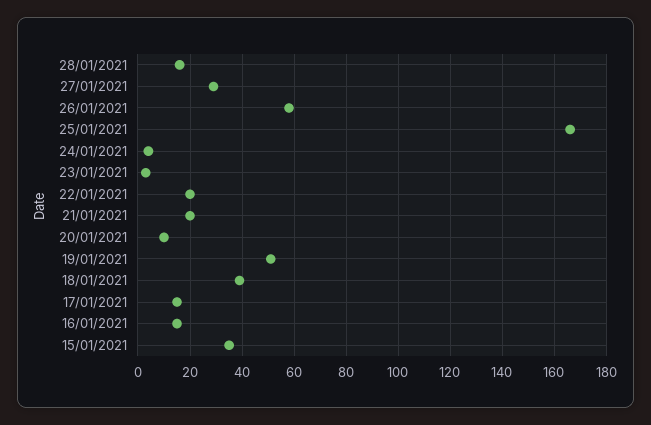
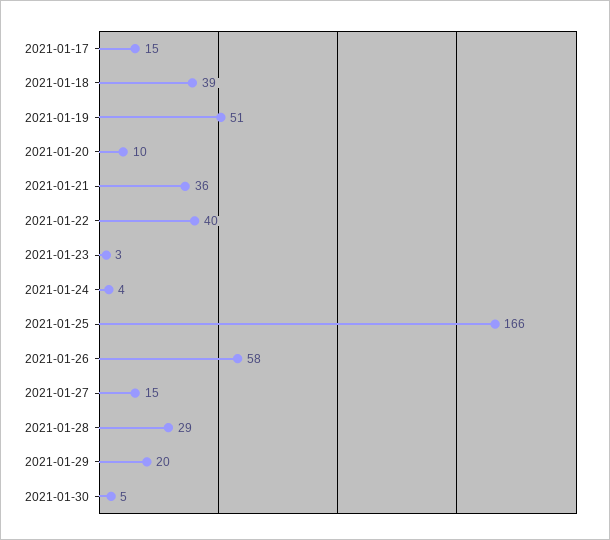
28/01/2021: 15 -> 29
27/01/2021: 30 -> 15
22/01/2021: 20 -> 40
21/01/2021: 20 -> 36
16/01/2021: 15 -> none
15/01/2021: 35 -> none
2021-01-29: none -> 20
2021-01-30: none -> 5

